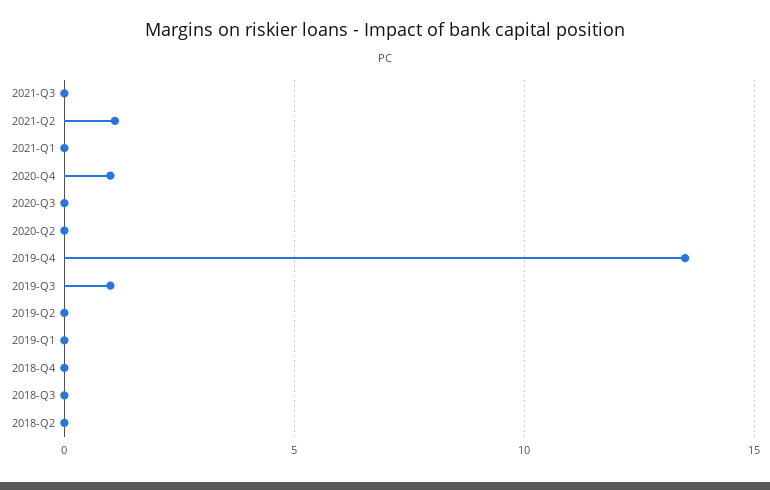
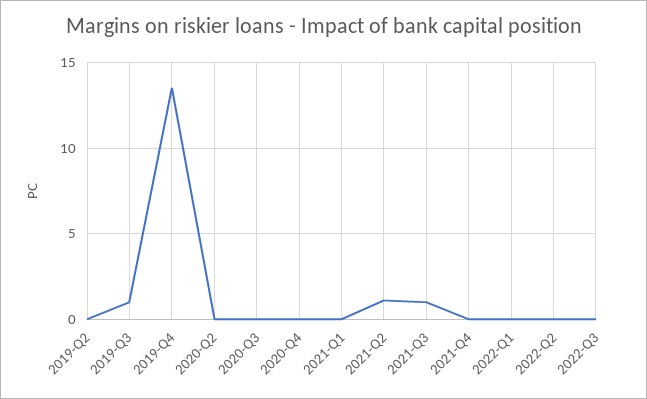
2021-Q3: 0 -> 1
2020-Q4: 1 -> 0
2019-Q1: 0 -> none
2018-Q4: 0 -> none
2018-Q3: 0 -> none
2018-Q2: 0 -> none
2021-Q4: none -> 0
2022-Q1: none -> 0
2022-Q2: none -> 0
2022-Q3: none -> 0

